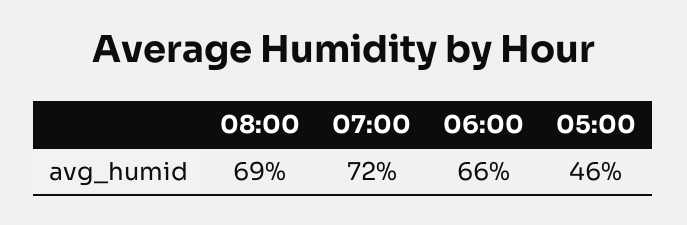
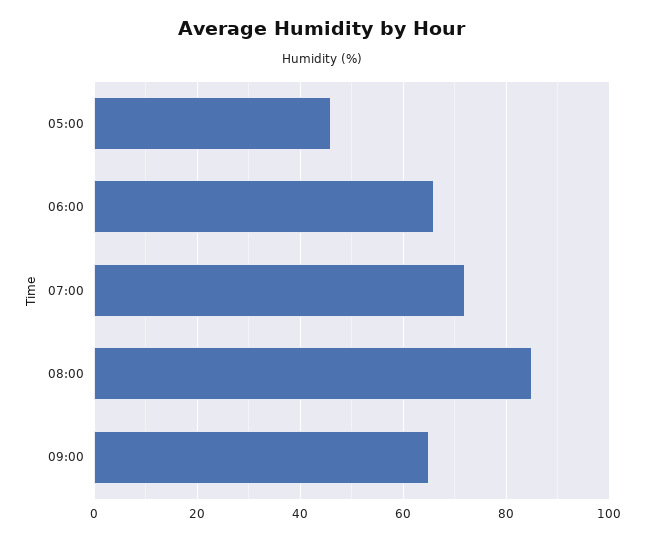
08:00: 69 -> 85
09:00: none -> 65

